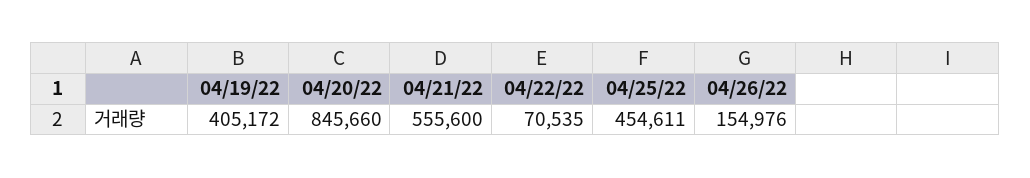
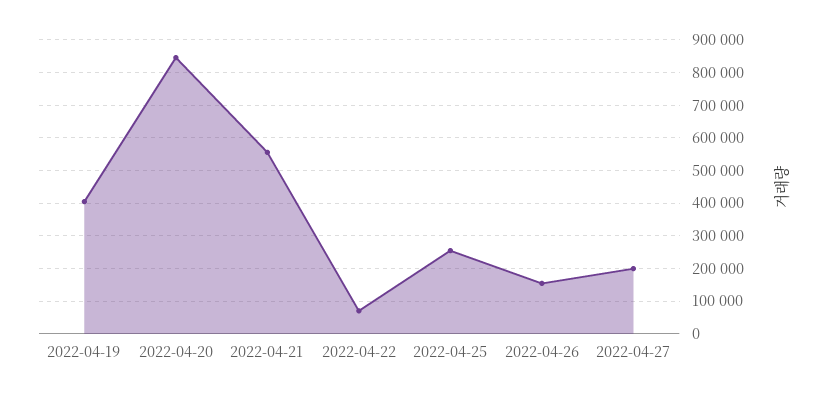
04/25/22: 454611 -> 260000
2022-04-27: none -> 200000

